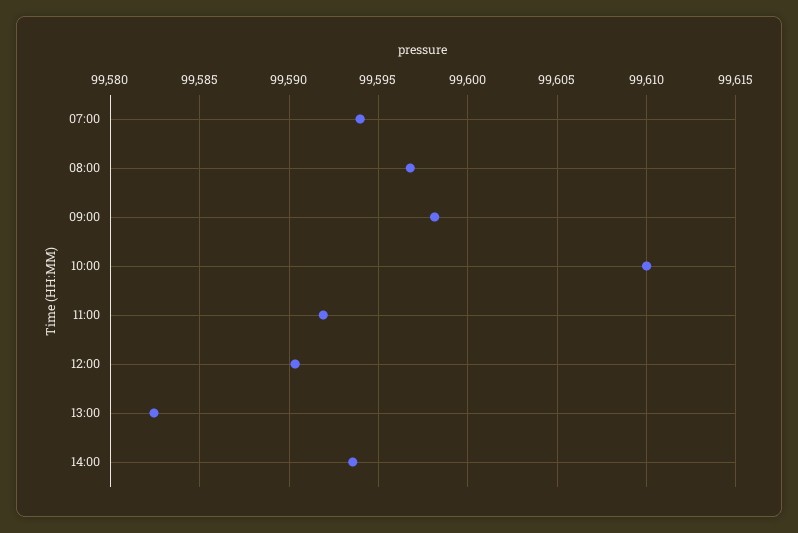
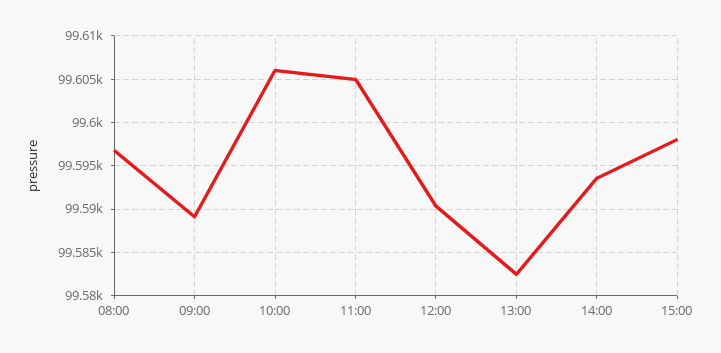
07:00: 99594 -> none
09:00: 99598 -> 99589
10:00: 99610 -> 99606
11:00: 99592 -> 99605
15:00: none -> 99598

